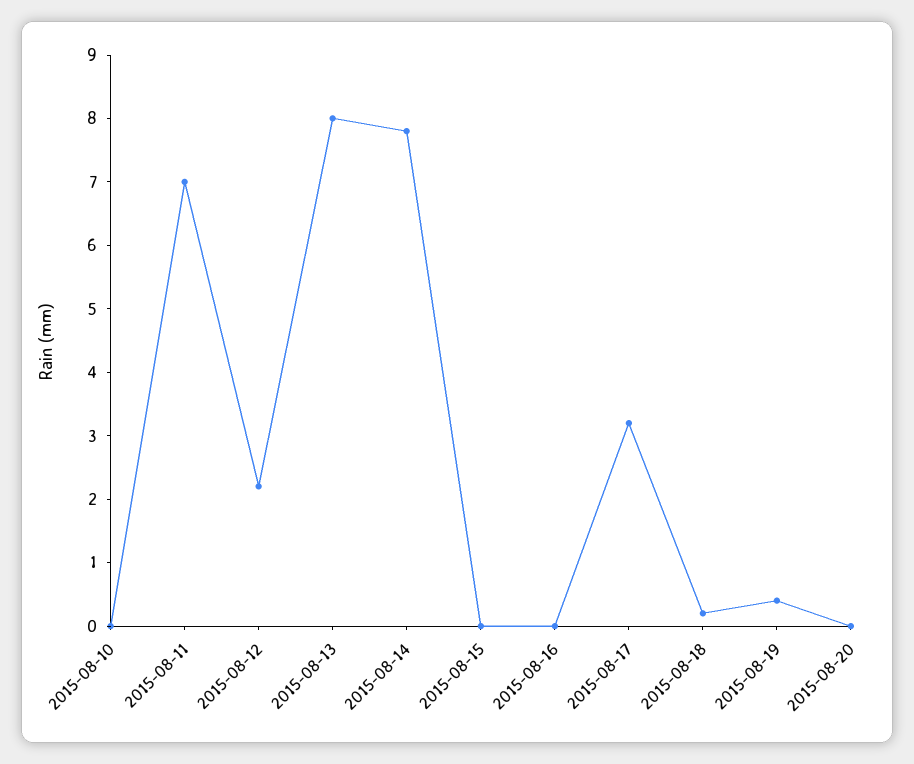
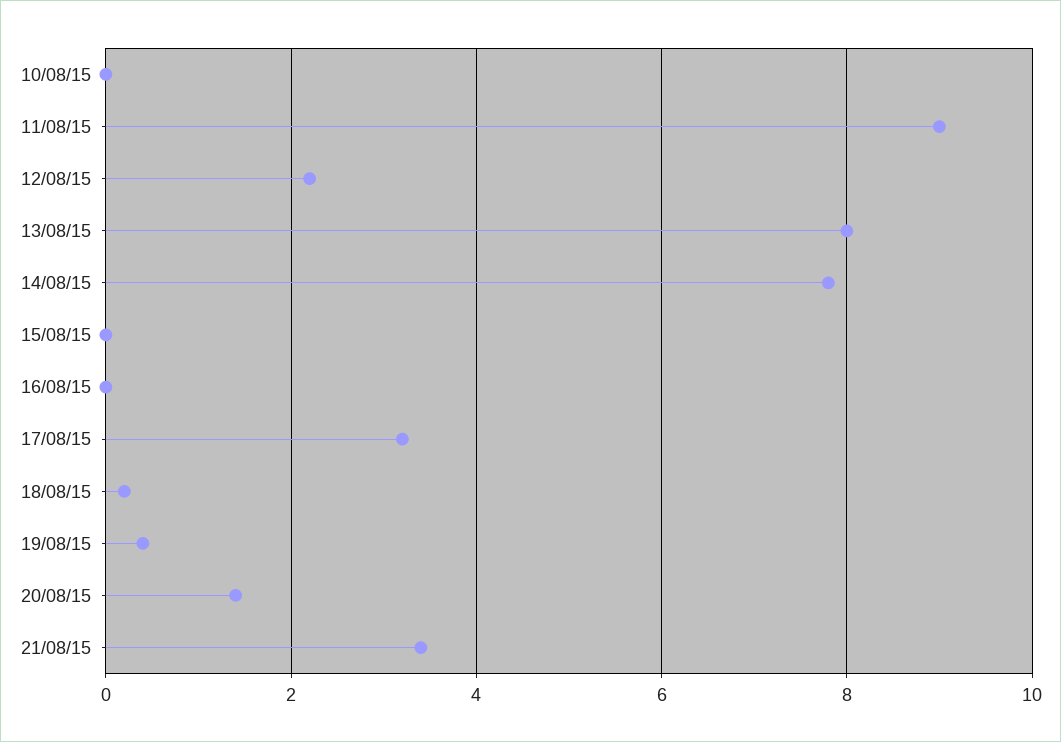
2015-08-11: 7 -> 9
2015-08-20: 0 -> 1.5
21/08/15: none -> 3.5

